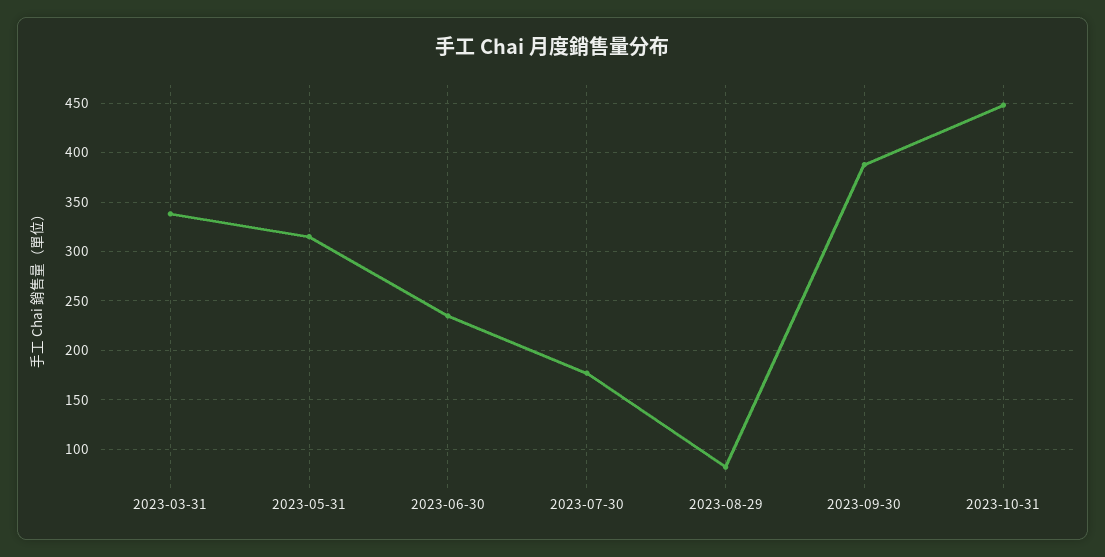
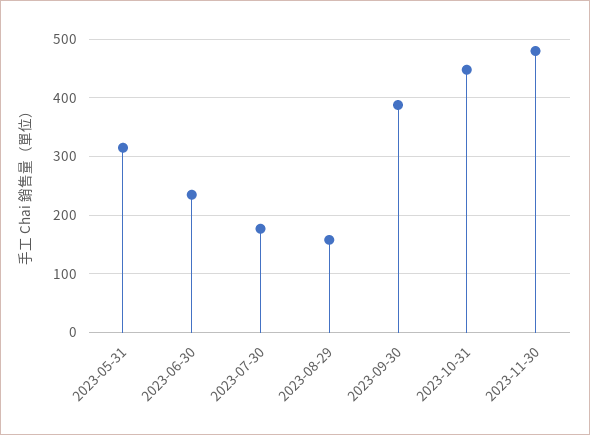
2023-03-31: 340 -> none
2023-08-29: 80 -> 160
2023-11-30: none -> 480

